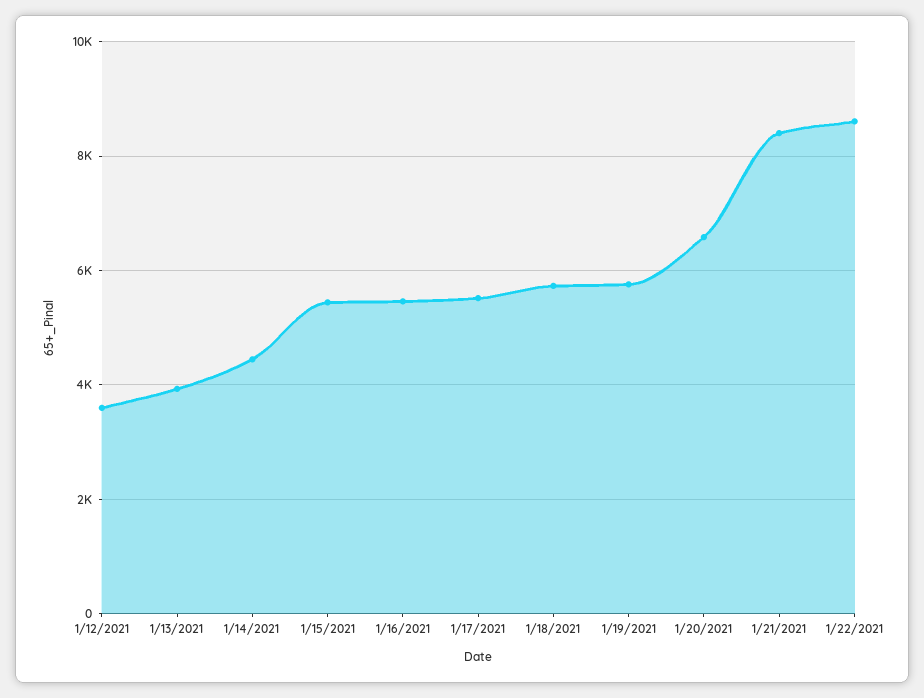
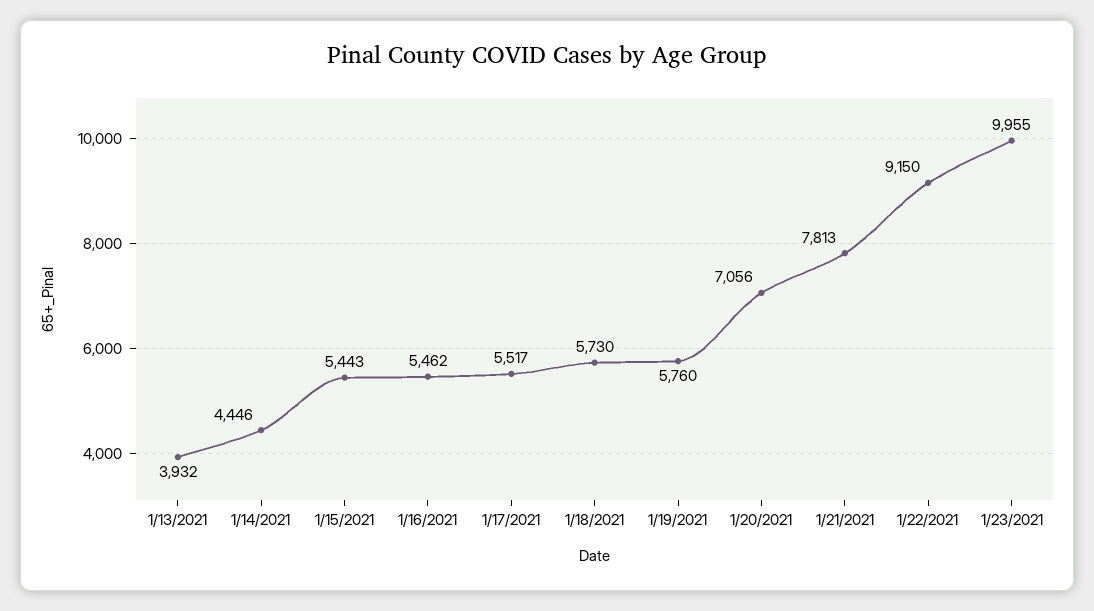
1/12/2021: 3600 -> none
1/20/2021: 6600 -> 7056
1/21/2021: 8400 -> 7813
1/22/2021: 8600 -> 9150
1/23/2021: none -> 9955

